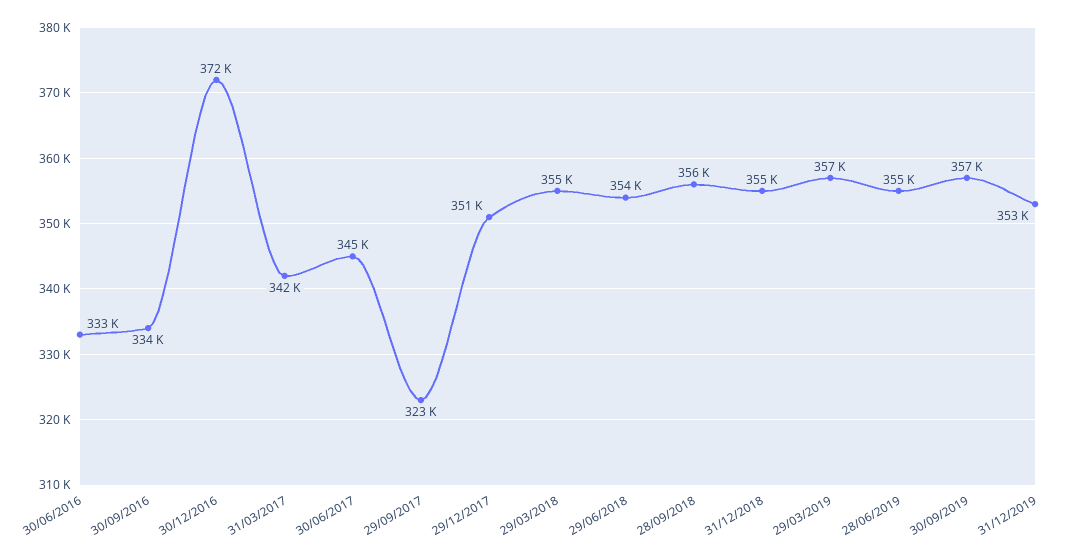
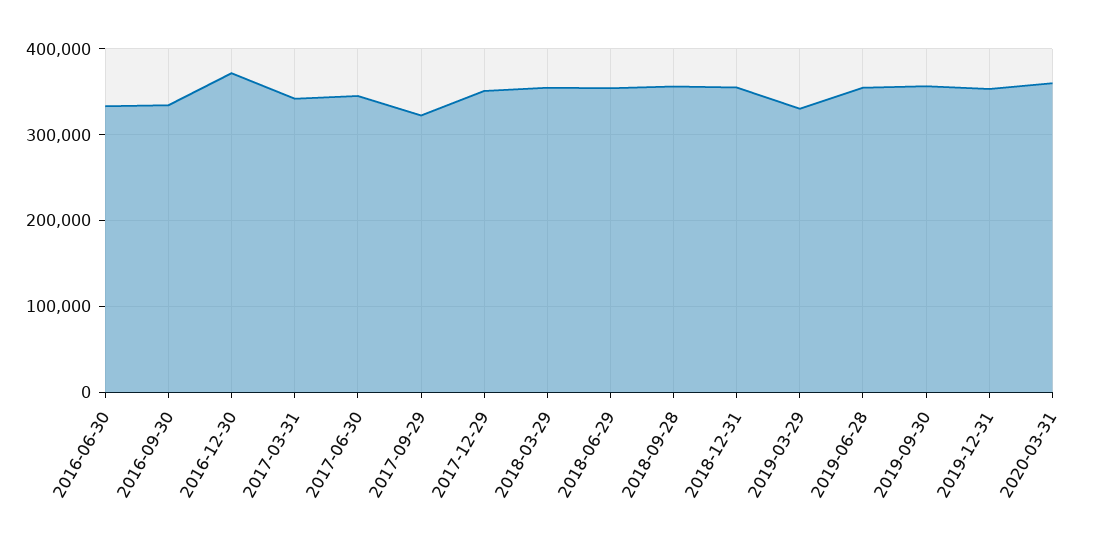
29/03/2019: 357000 -> 330000
2020-03-31: none -> 360000

